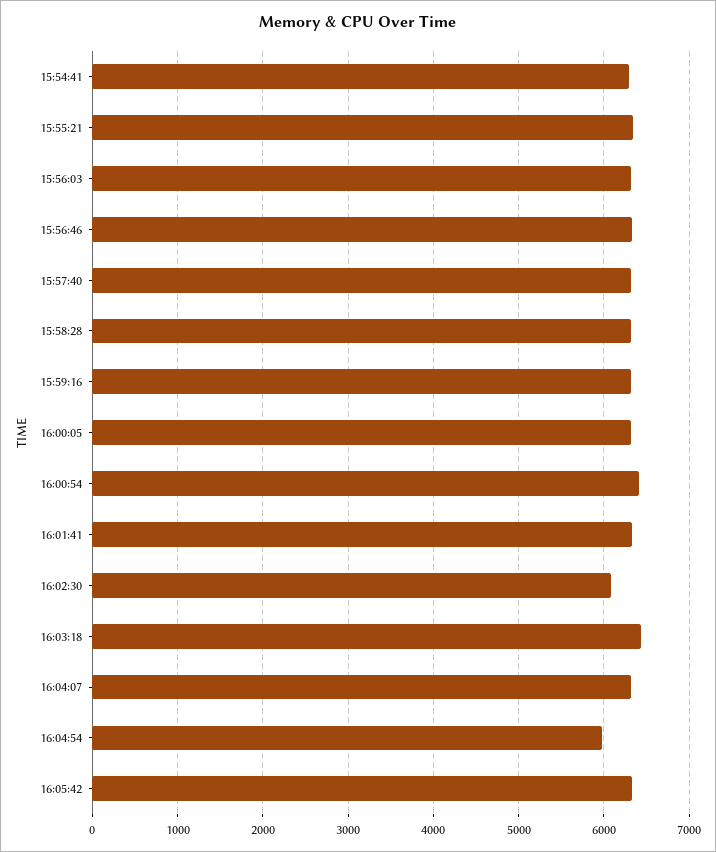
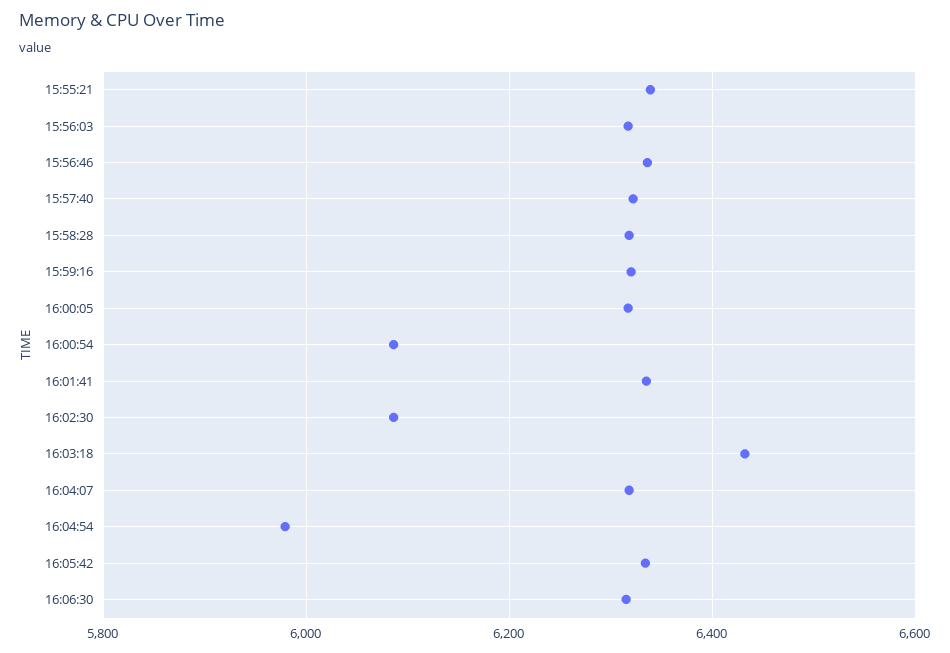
15:54:41: 6300 -> none
16:00:54: 6400 -> 6080
16:06:30: none -> 6320

